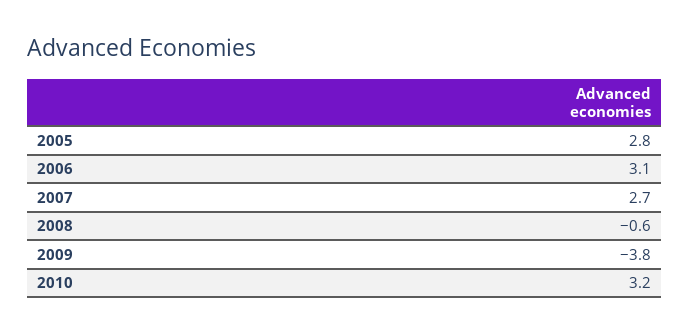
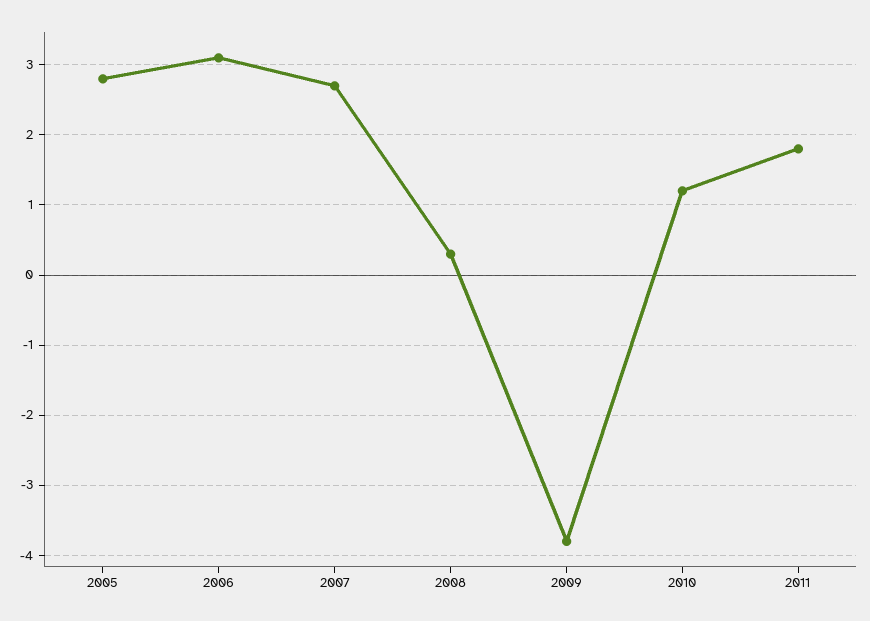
2008: -0.6 -> 0.3
2010: 3.2 -> 1.2
2011: none -> 1.8

